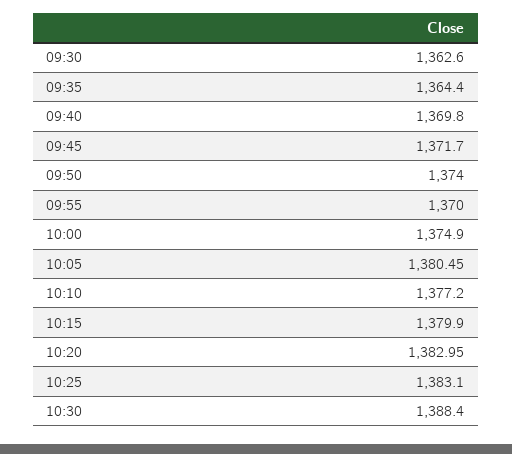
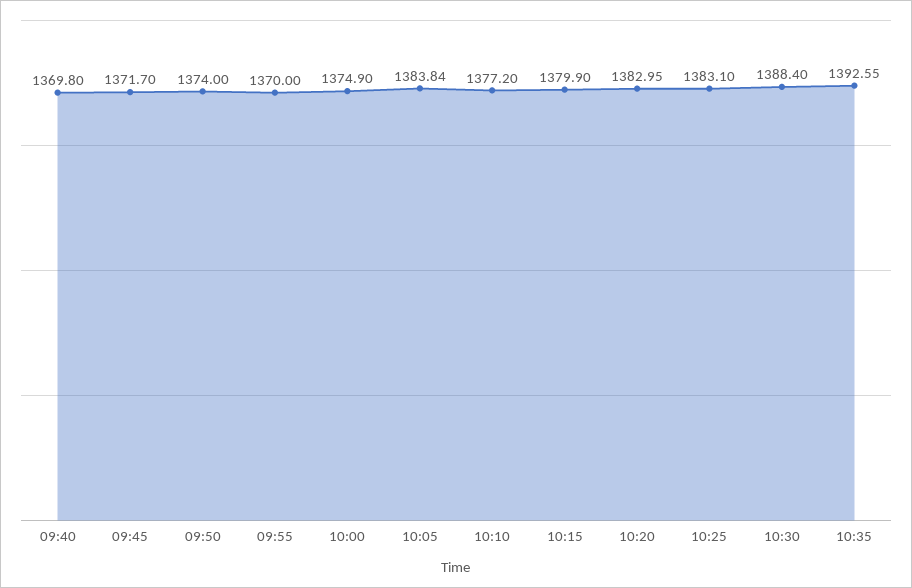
09:30: 1362.6 -> none
09:35: 1364.4 -> none
10:05: 1380.45 -> 1383.84
10:35: none -> 1392.55

